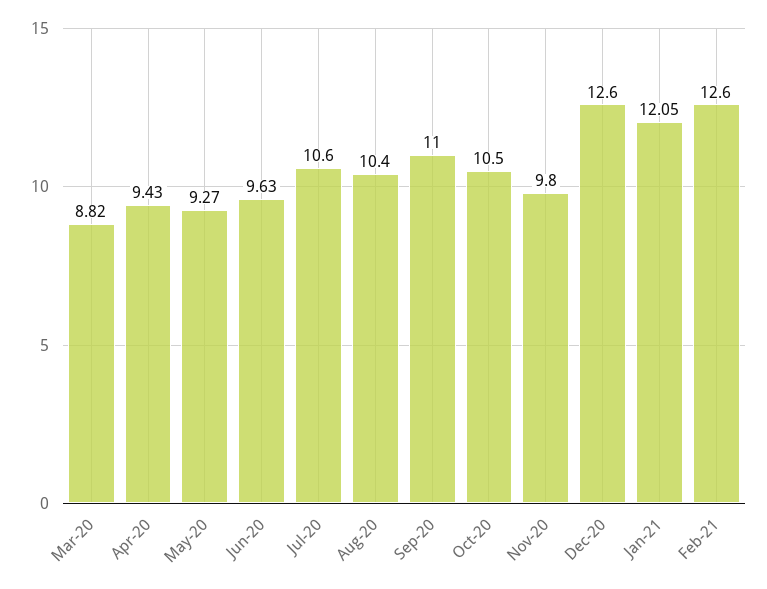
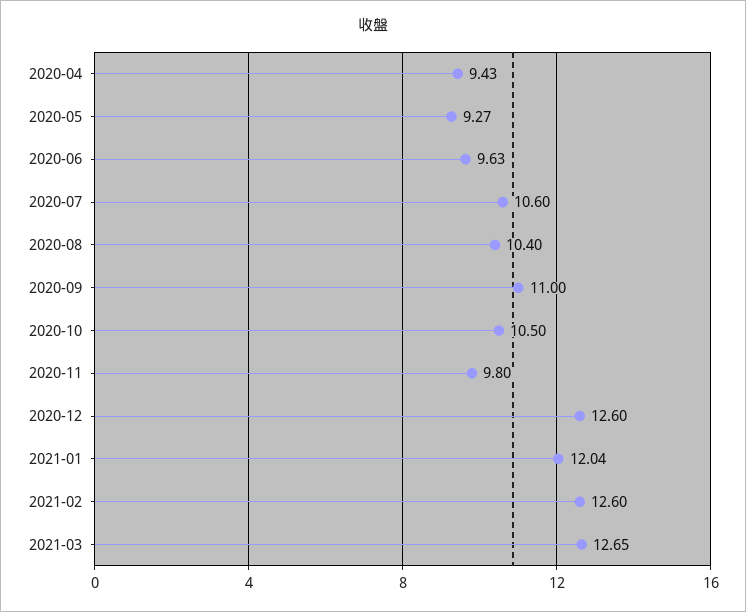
Mar-20: 8.82 -> none
Jan-21: 12.05 -> 12.04
2021-03: none -> 12.65

